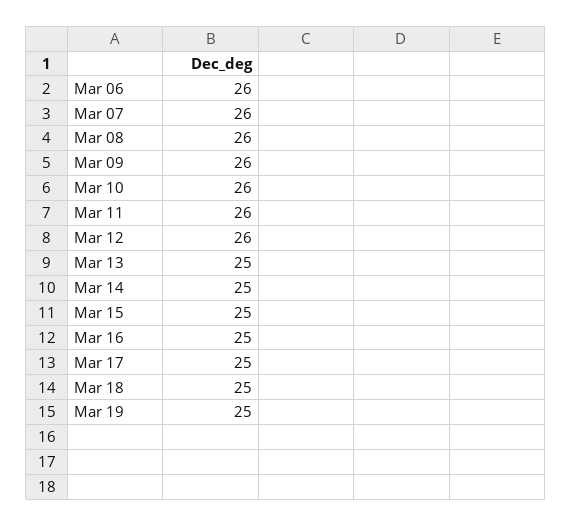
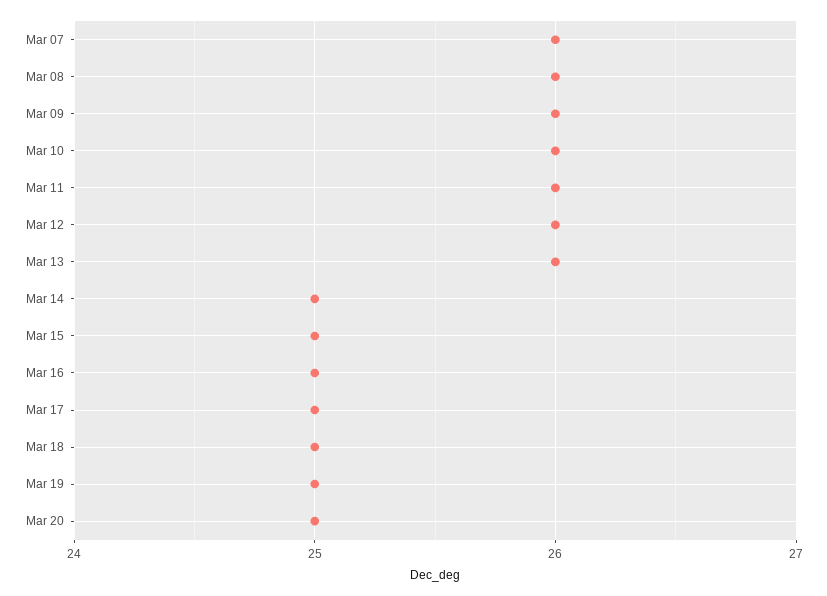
Mar 06: 26 -> none
Mar 13: 25 -> 26
Mar 20: none -> 25

